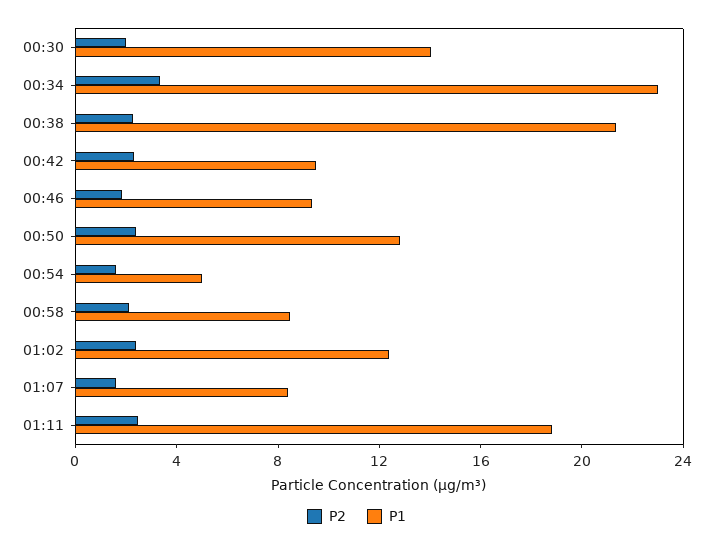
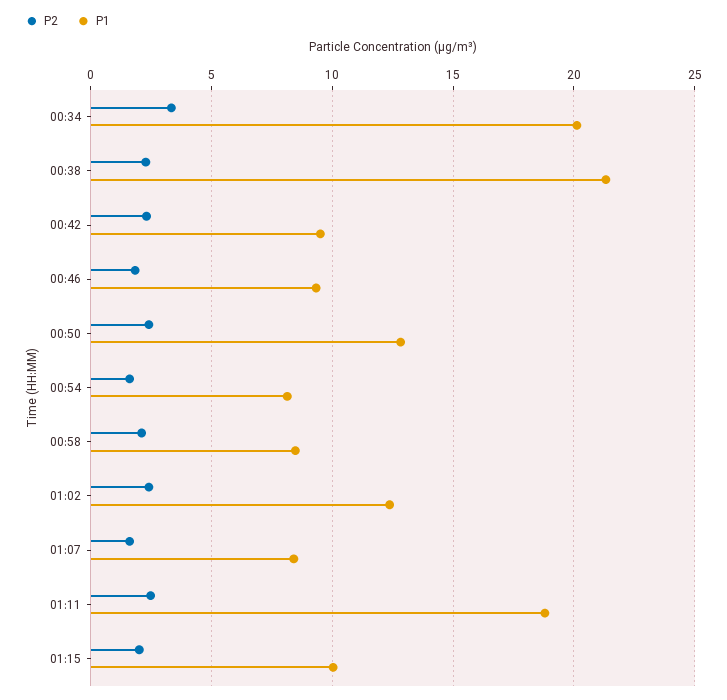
P2, 00:30: 2 -> none
P1, 00:30: 14 -> none
P1, 00:34: 23 -> 20
P1, 00:54: 5 -> 8
P2, 01:15: none -> 2
P1, 01:15: none -> 10

